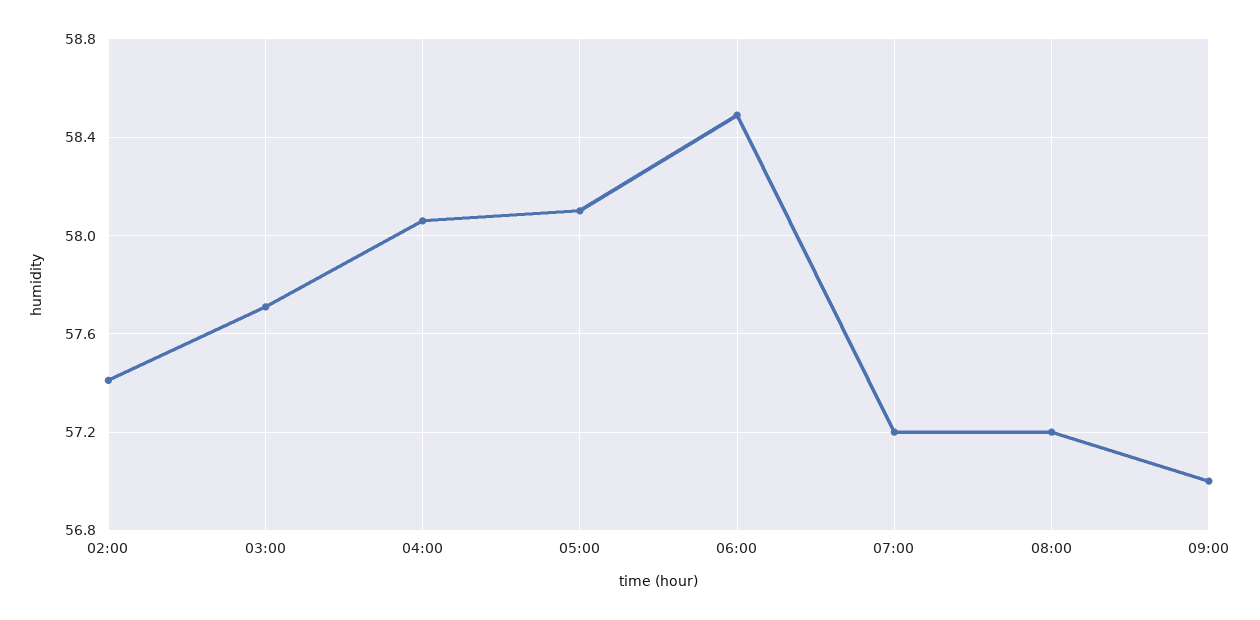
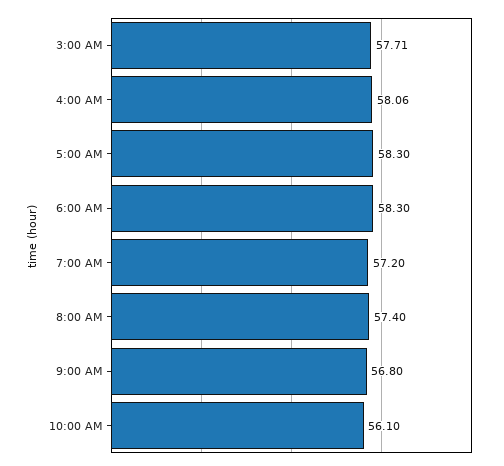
02:00: 57.4 -> none
05:00: 58.1 -> 58.3
06:00: 58.5 -> 58.3
08:00: 57.2 -> 57.4
09:00: 57 -> 56.8
10:00 AM: none -> 56.1

